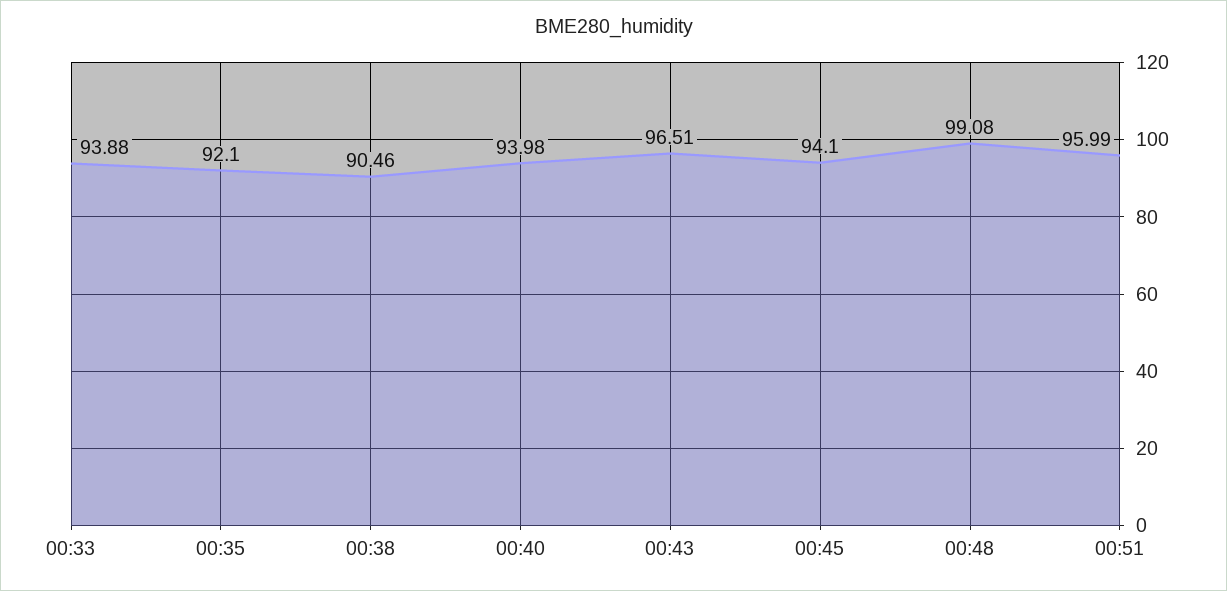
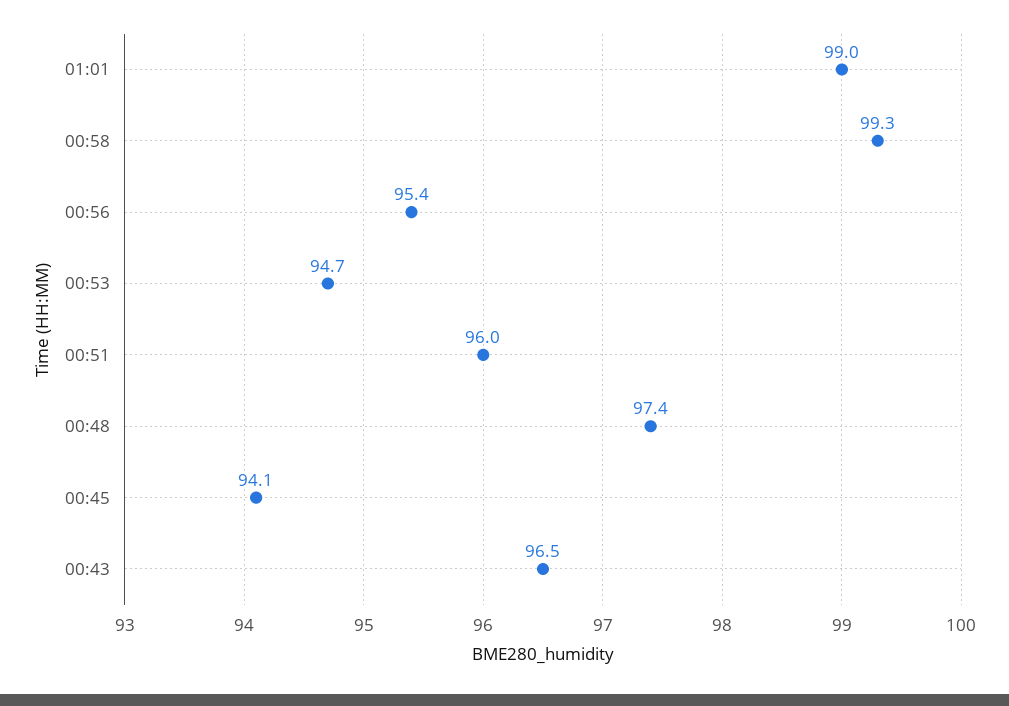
00:33: 93.88 -> none
00:35: 92.1 -> none
00:38: 90.46 -> none
00:40: 93.98 -> none
00:48: 99.08 -> 97.4
01:01: none -> 99
00:58: none -> 99.3
00:56: none -> 95.4
00:53: none -> 94.7

